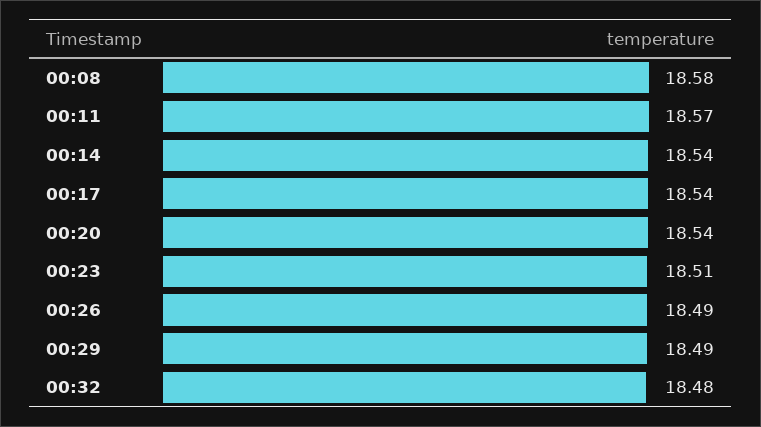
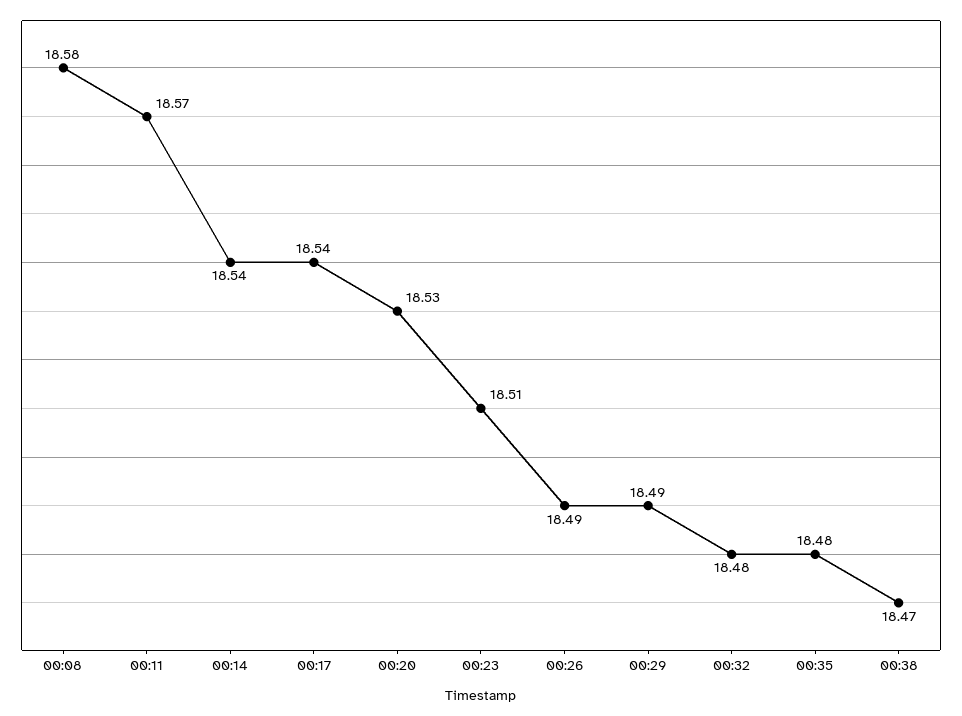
00:20: 18.54 -> 18.53
00:35: none -> 18.48
00:38: none -> 18.47

